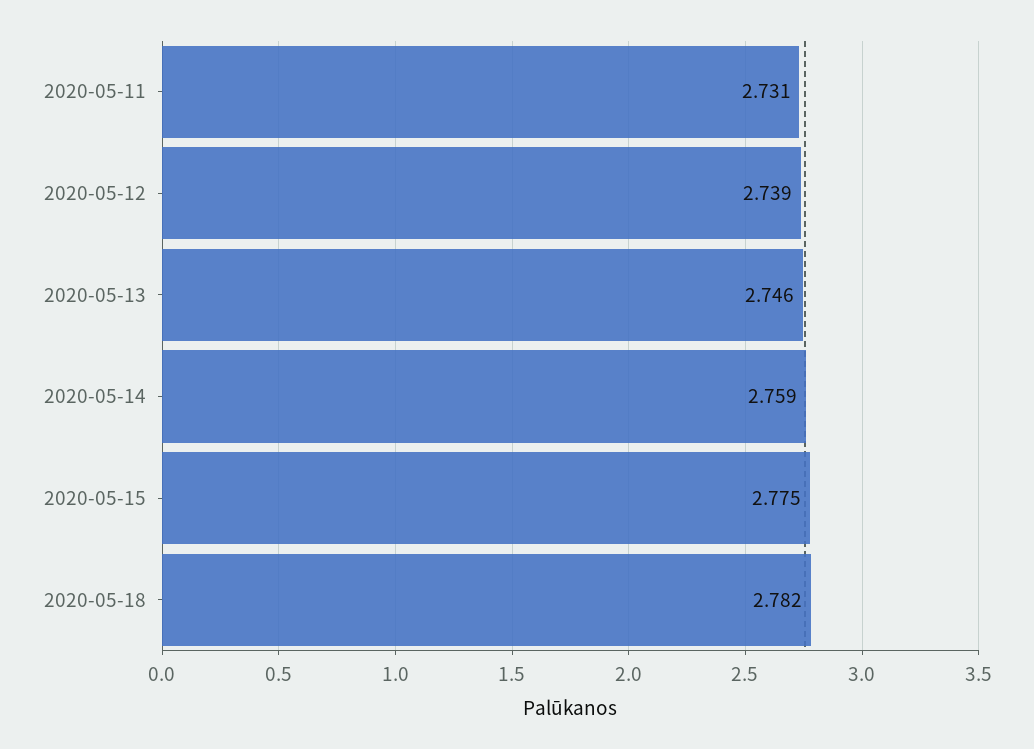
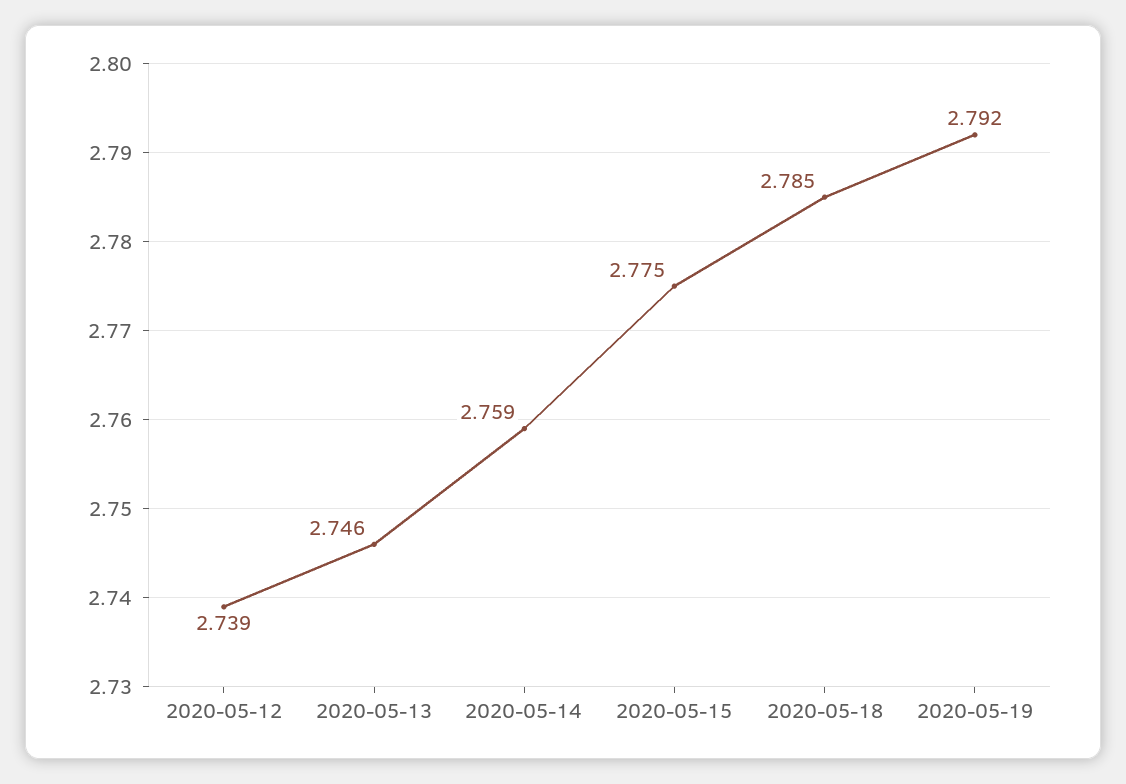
2020-05-11: 2.731 -> none
2020-05-18: 2.782 -> 2.785
2020-05-19: none -> 2.792

